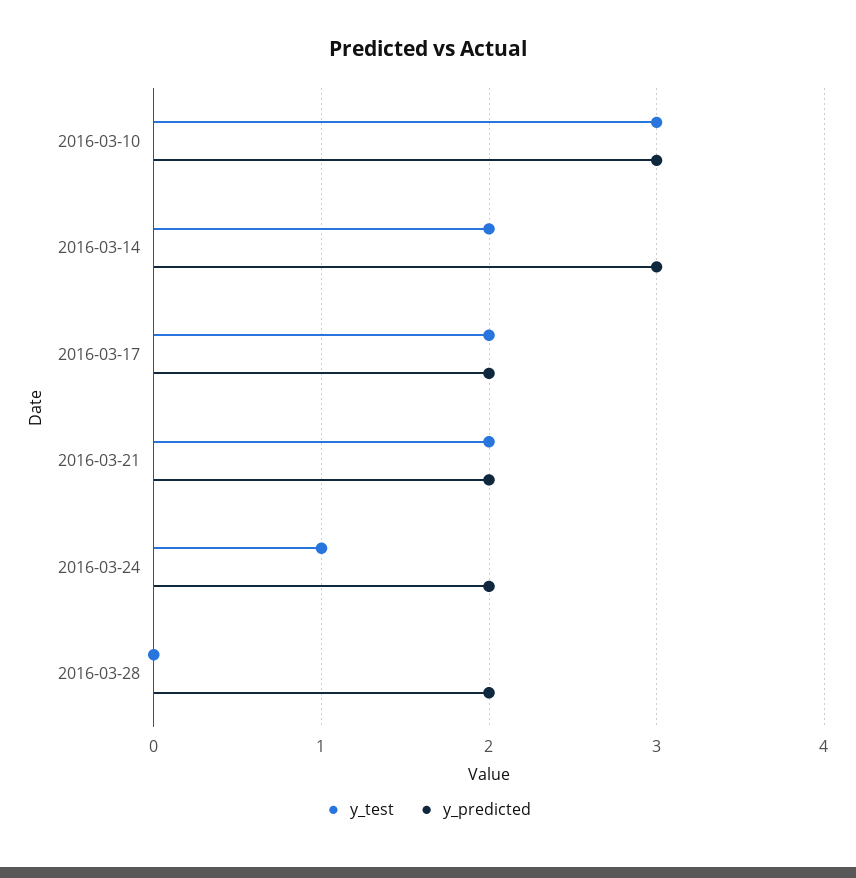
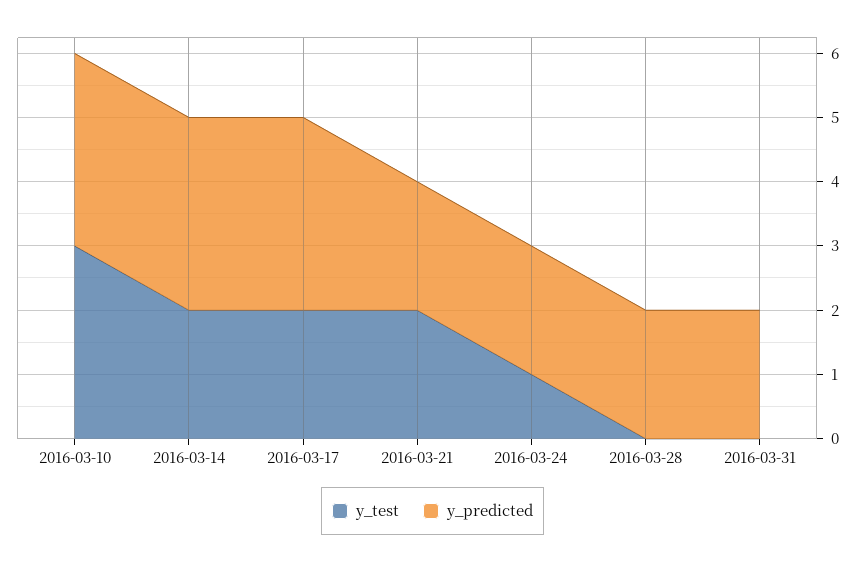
y_predicted, 2016-03-17: 2 -> 3
y_test, 2016-03-31: none -> 0
y_predicted, 2016-03-31: none -> 2

